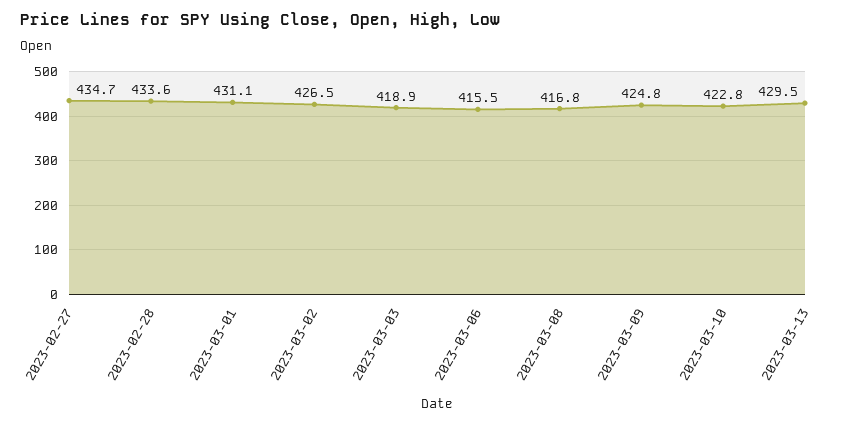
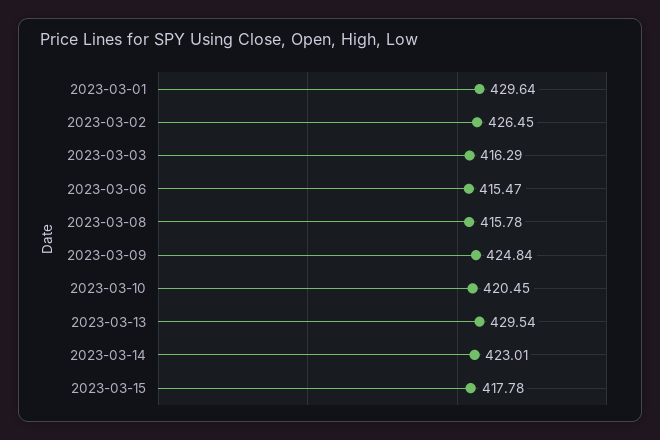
2023-02-27: 434.7 -> none
2023-02-28: 433.6 -> none
2023-03-01: 431.1 -> 429.64
2023-03-03: 418.9 -> 416.29
2023-03-08: 416.8 -> 415.78
2023-03-10: 422.8 -> 420.45
2023-03-14: none -> 423.01
2023-03-15: none -> 417.78

